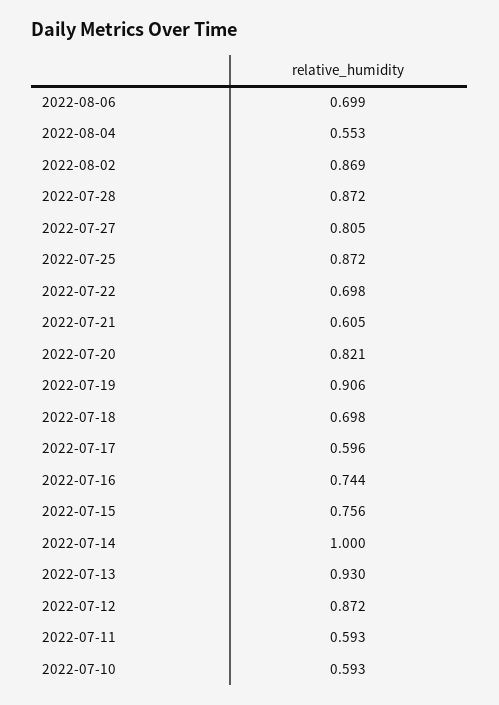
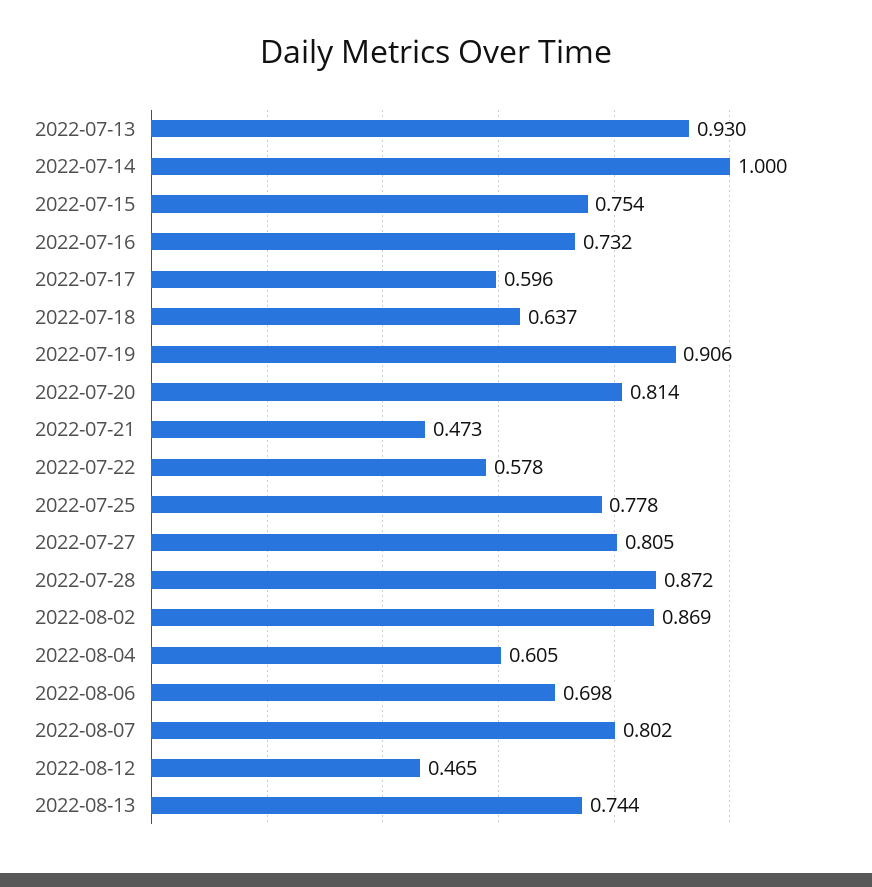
2022-08-06: 0.699 -> 0.698
2022-08-04: 0.553 -> 0.605
2022-07-25: 0.872 -> 0.778
2022-07-22: 0.698 -> 0.578
2022-07-21: 0.605 -> 0.473
2022-07-20: 0.821 -> 0.814
2022-07-18: 0.698 -> 0.637
2022-07-16: 0.744 -> 0.732
2022-07-15: 0.756 -> 0.754
2022-07-12: 0.872 -> none
2022-07-11: 0.593 -> none
2022-07-10: 0.593 -> none
2022-08-07: none -> 0.802
2022-08-12: none -> 0.465
2022-08-13: none -> 0.744

